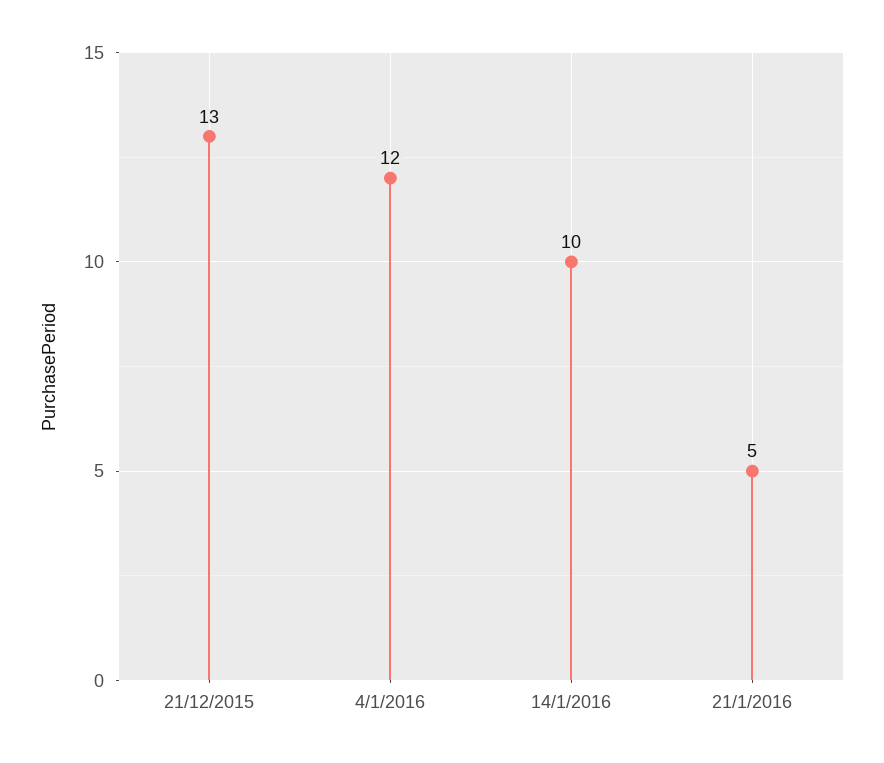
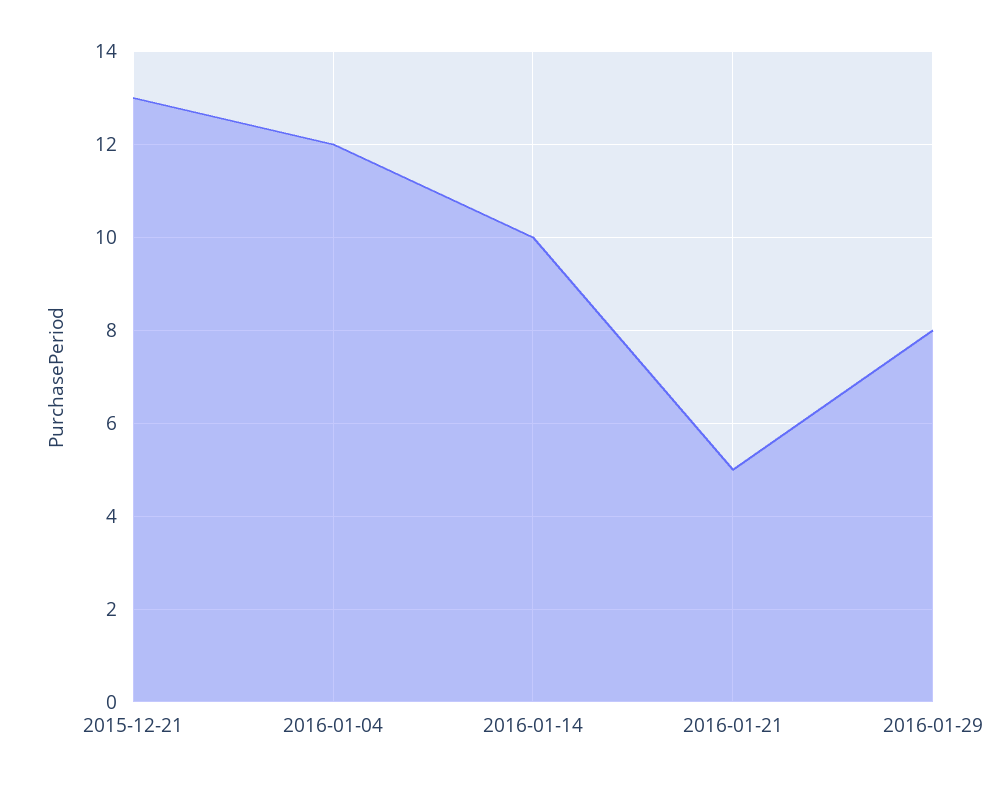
2016-01-29: none -> 8

